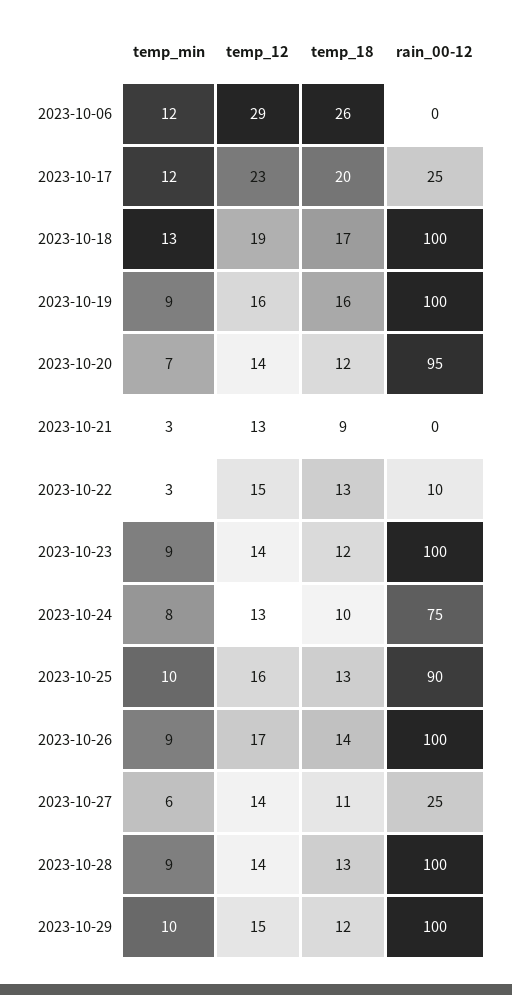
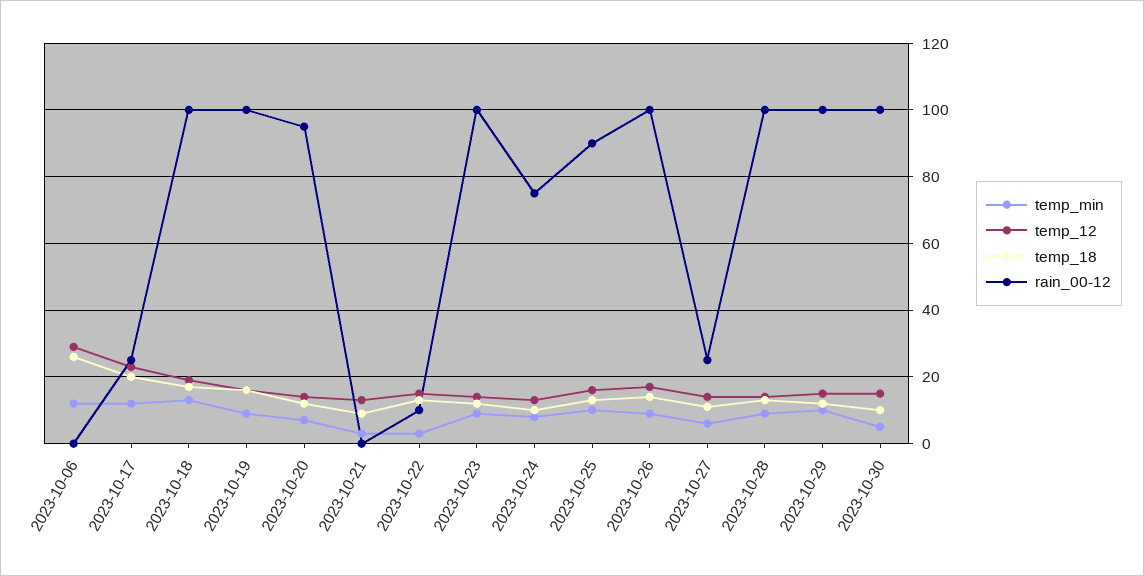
temp_min, 2023-10-30: none -> 5
temp_12, 2023-10-30: none -> 15
temp_18, 2023-10-30: none -> 10
rain_00-12, 2023-10-30: none -> 100

